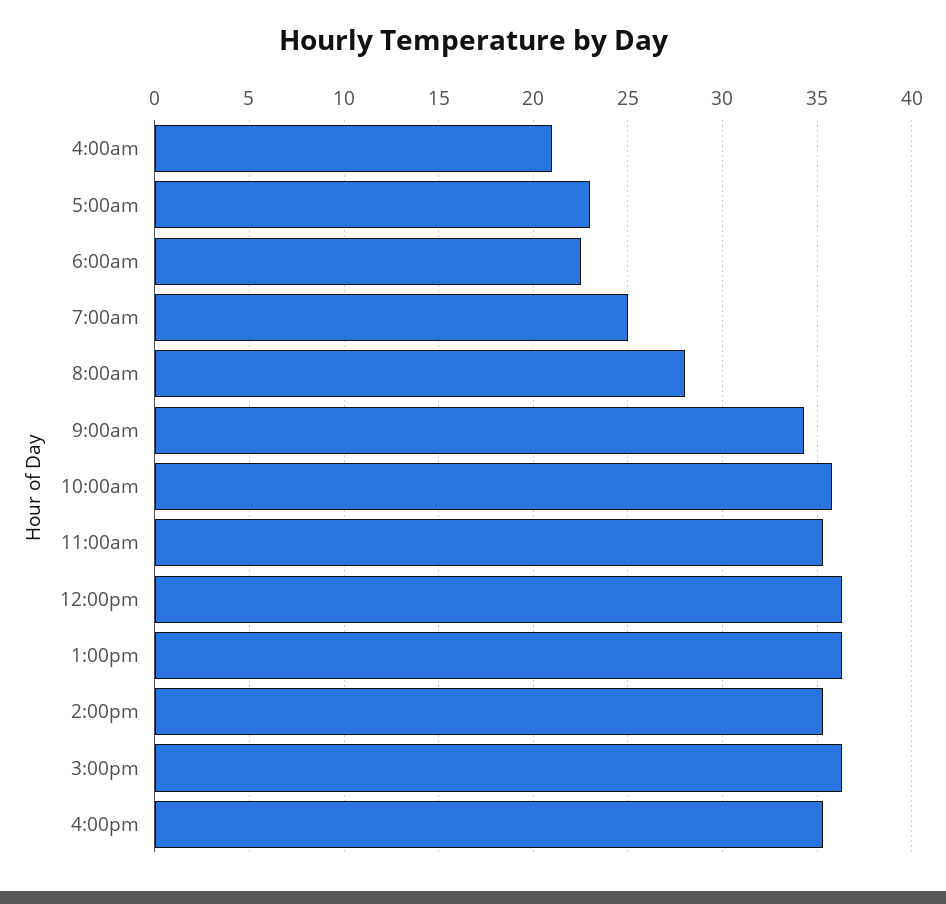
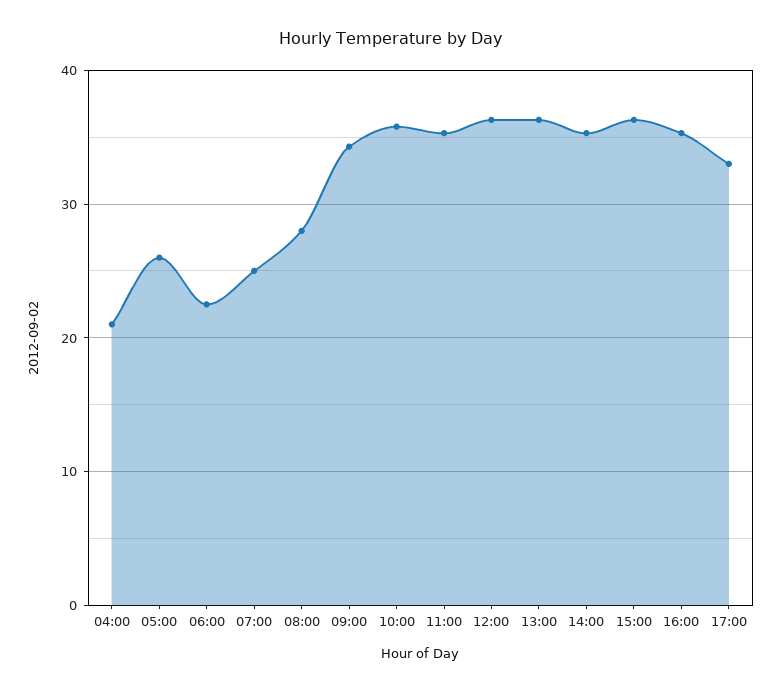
5:00am: 23 -> 26
17:00: none -> 33

